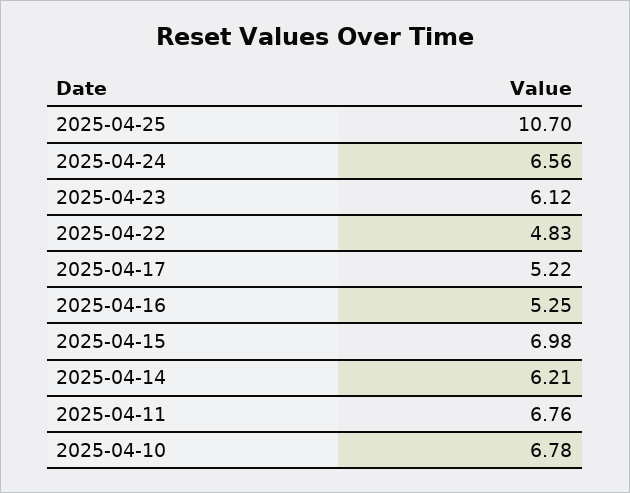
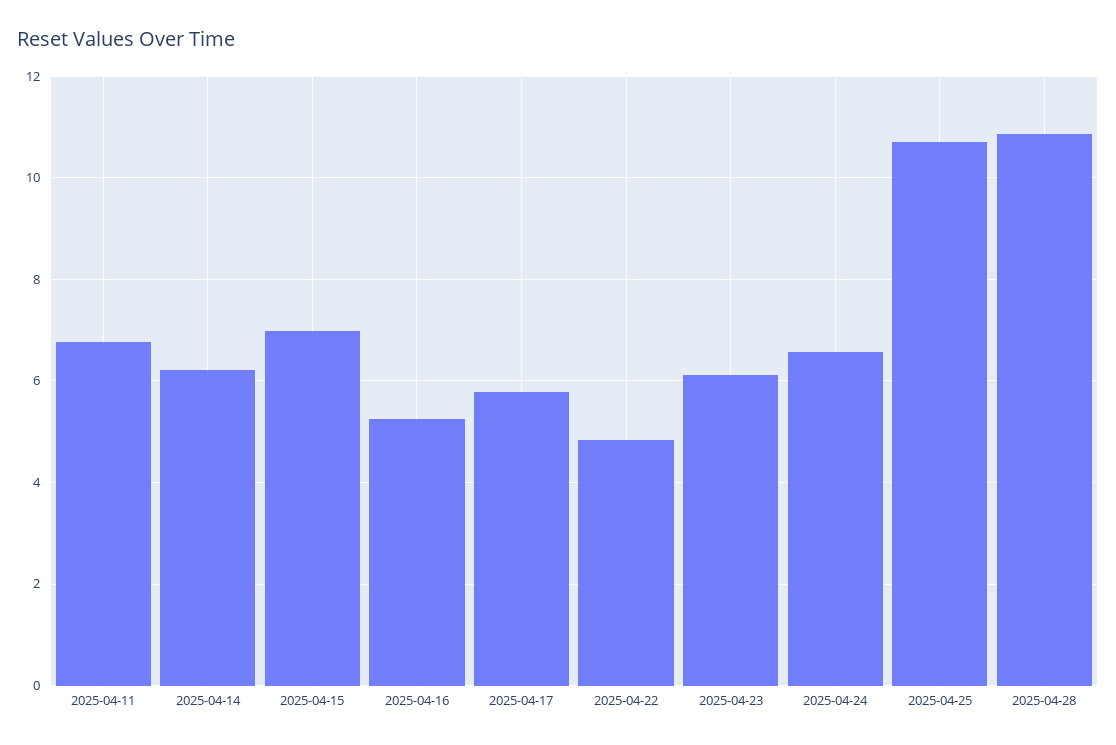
2025-04-17: 5.22 -> 5.8
2025-04-10: 6.78 -> none
2025-04-28: none -> 10.8

